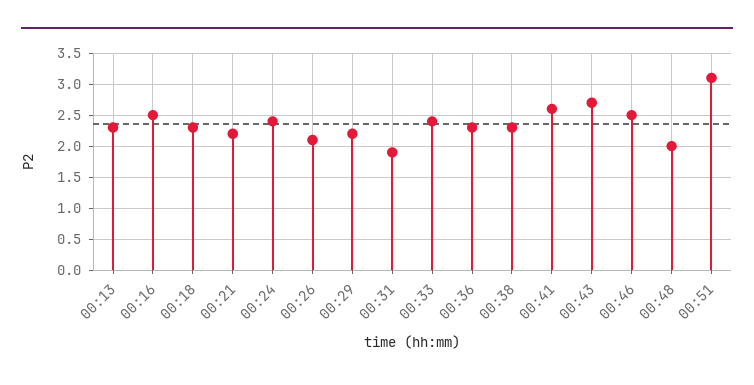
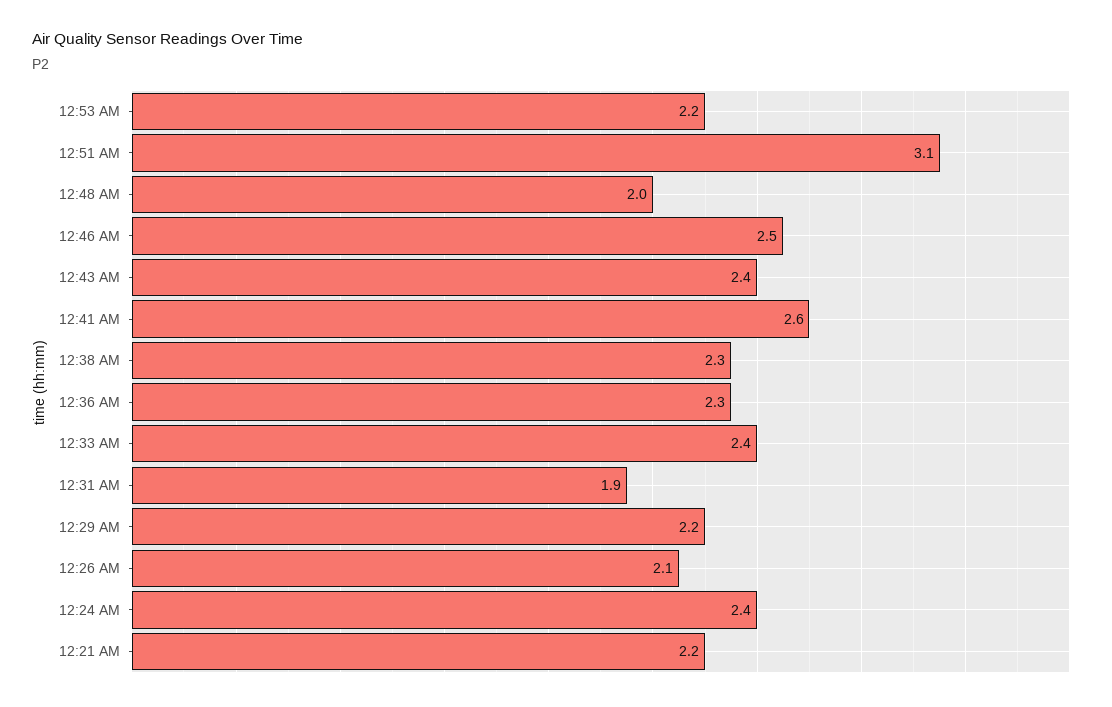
00:13: 2.3 -> none
00:16: 2.5 -> none
00:18: 2.3 -> none
00:43: 2.7 -> 2.4
12:53 AM: none -> 2.2

